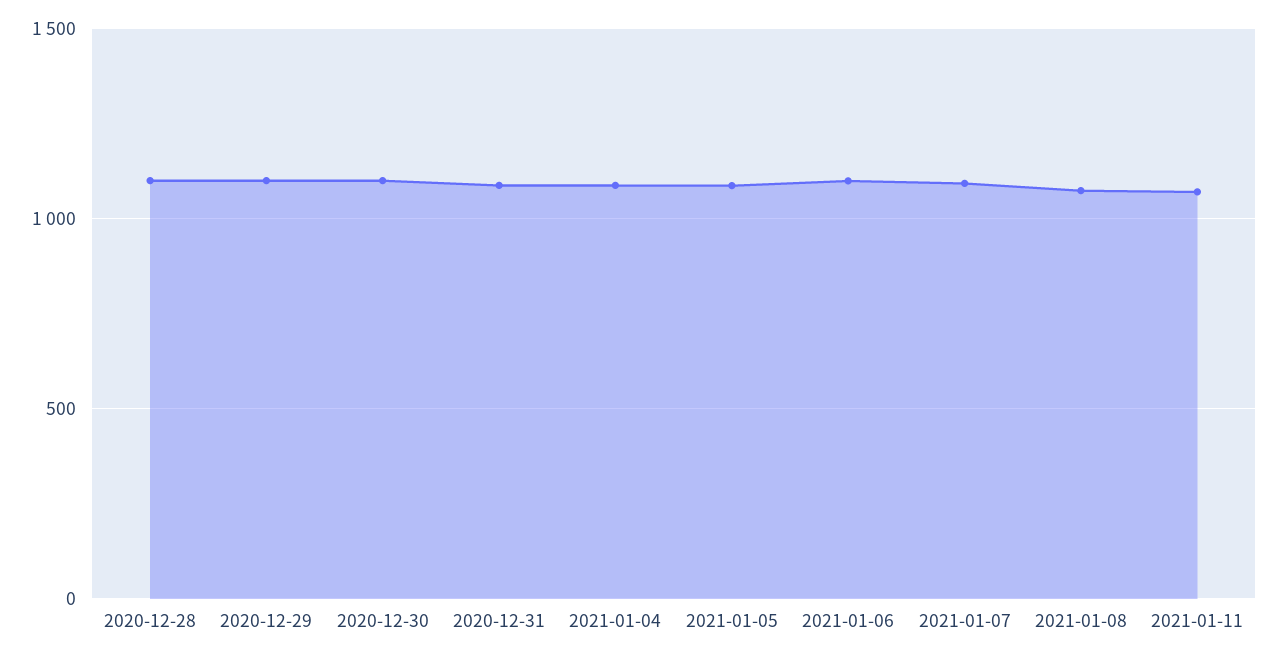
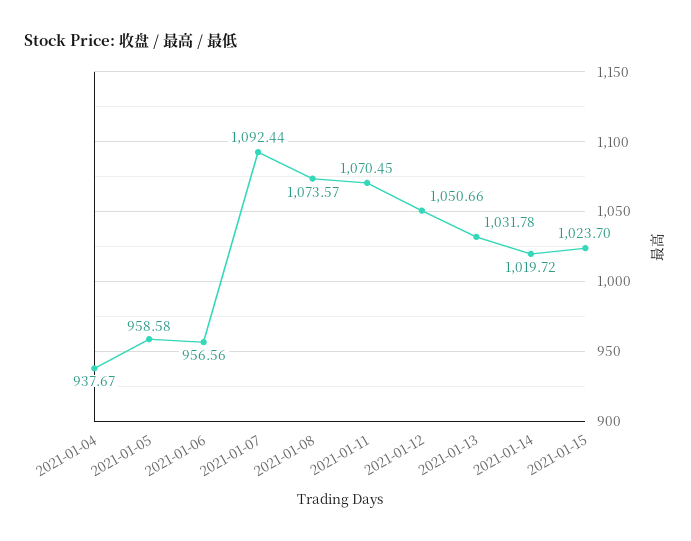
2020-12-28: 1100 -> none
2020-12-29: 1100 -> none
2020-12-30: 1100 -> none
2020-12-31: 1100 -> none
2021-01-04: 1100 -> 937.67
2021-01-05: 1100 -> 958.58
2021-01-06: 1100 -> 956.56
2021-01-12: none -> 1050.66
2021-01-13: none -> 1031.78
2021-01-14: none -> 1019.72
2021-01-15: none -> 1023.7

